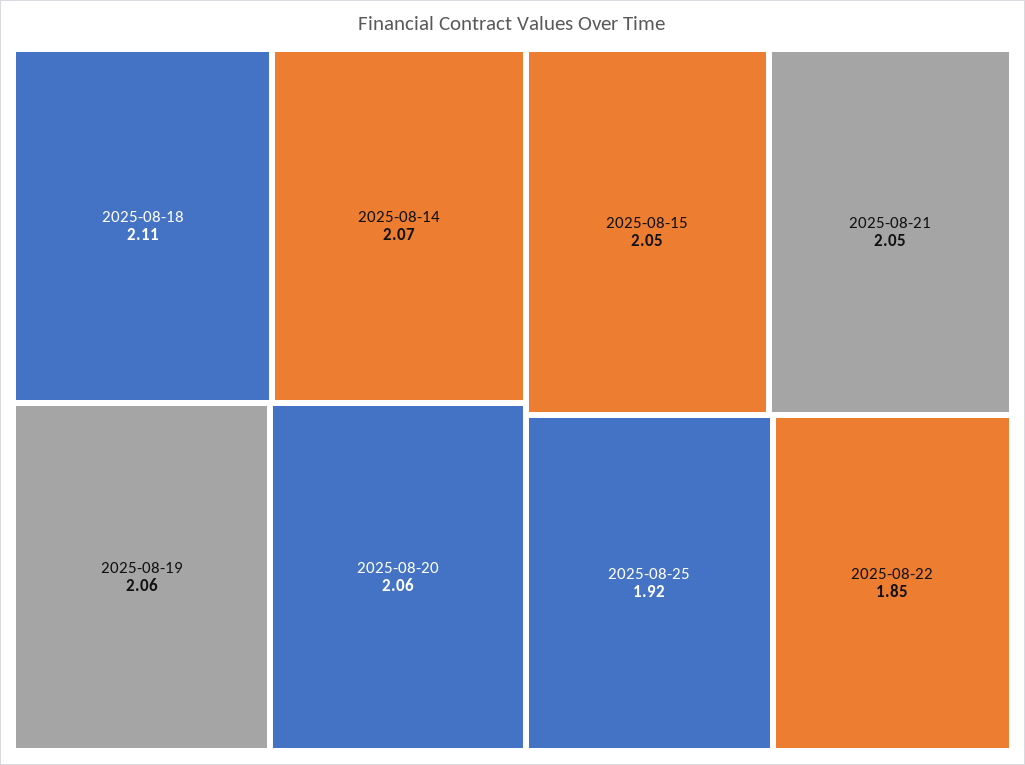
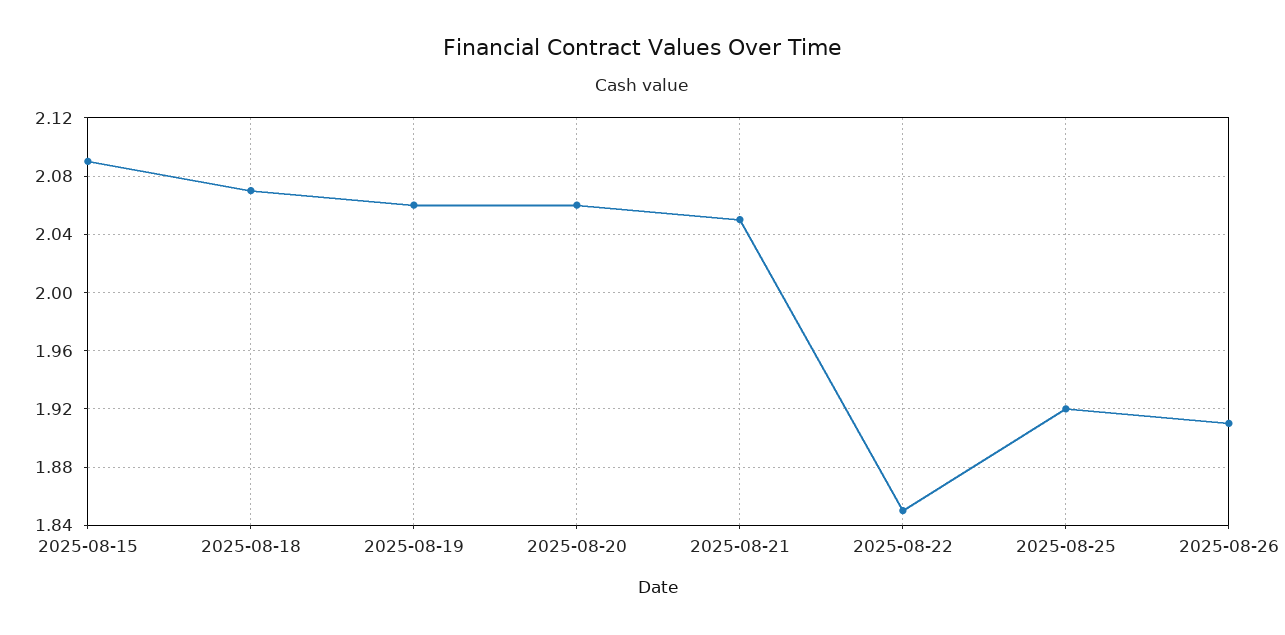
2025-08-18: 2.11 -> 2.07
2025-08-14: 2.07 -> none
2025-08-15: 2.05 -> 2.09
2025-08-26: none -> 1.91

